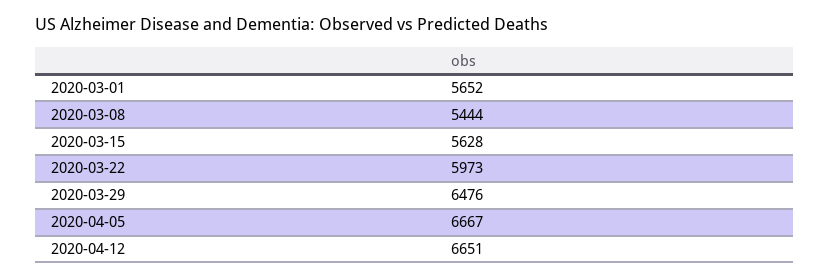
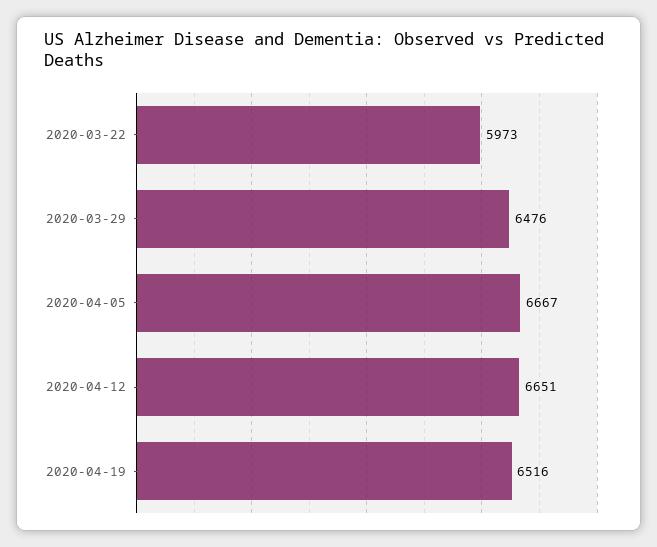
2020-03-01: 5652 -> none
2020-03-08: 5444 -> none
2020-03-15: 5628 -> none
2020-04-19: none -> 6516

